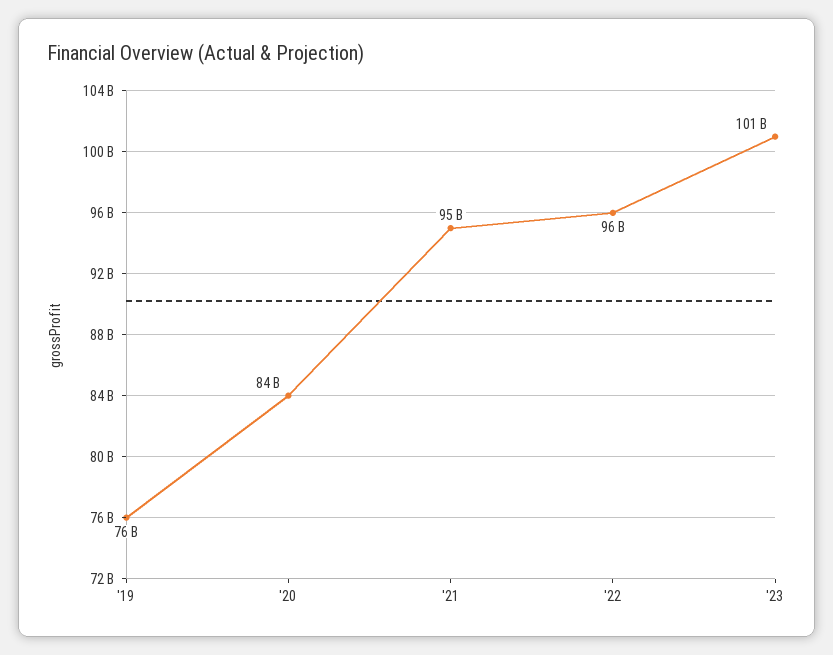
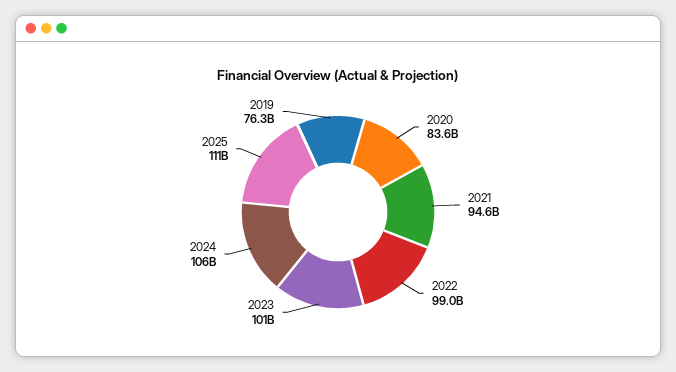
'22: 96000000000 -> 99000000000
2024: none -> 106000000000
2025: none -> 111000000000

